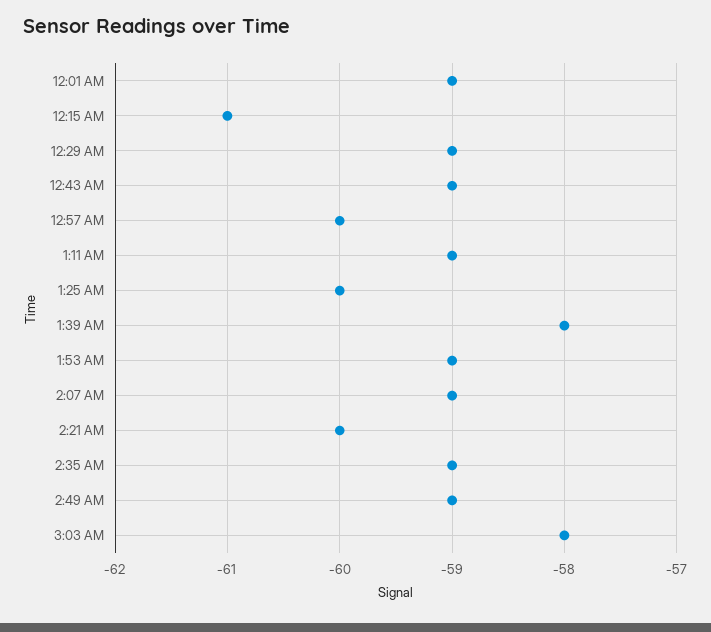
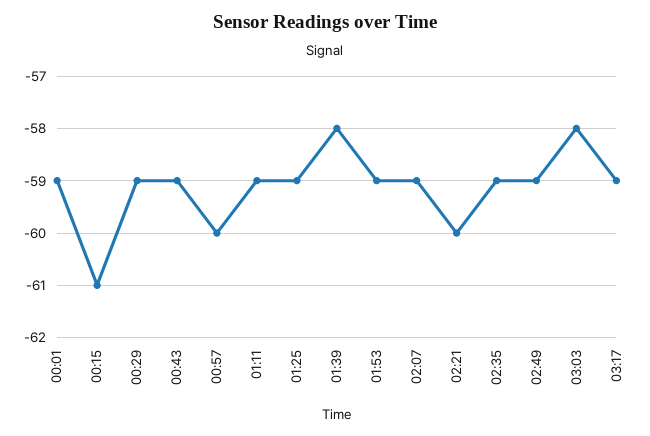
1:25 AM: -60 -> -59
03:17: none -> -59

